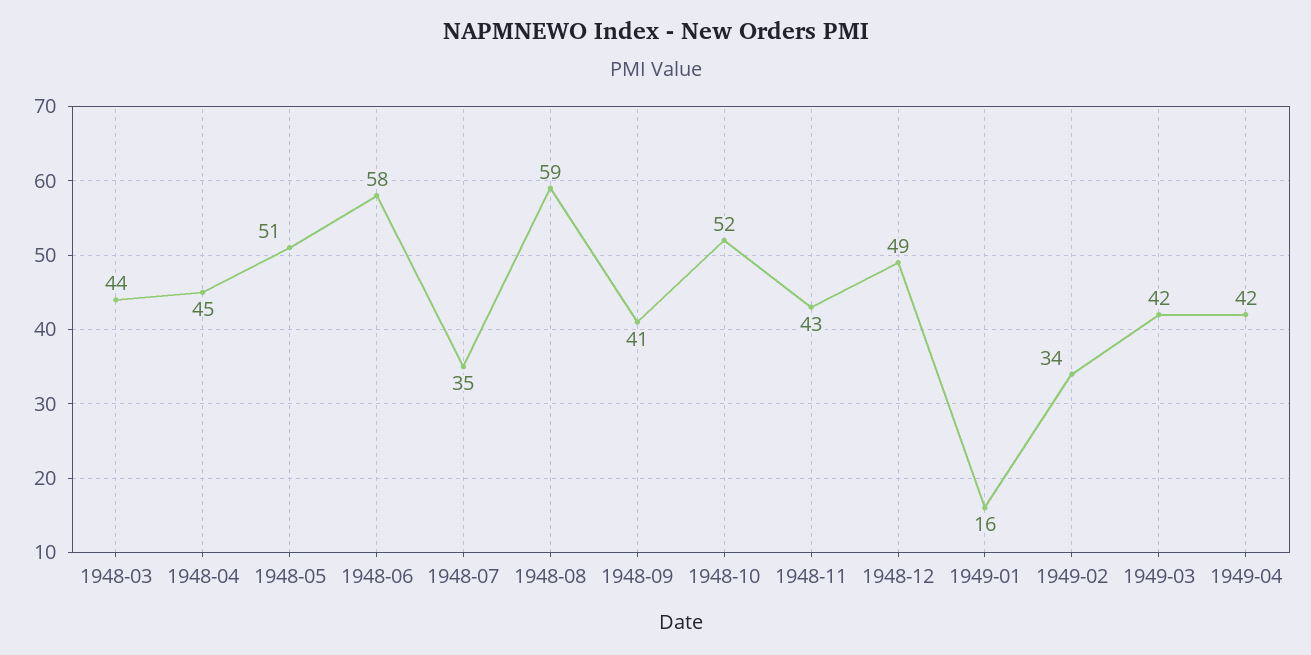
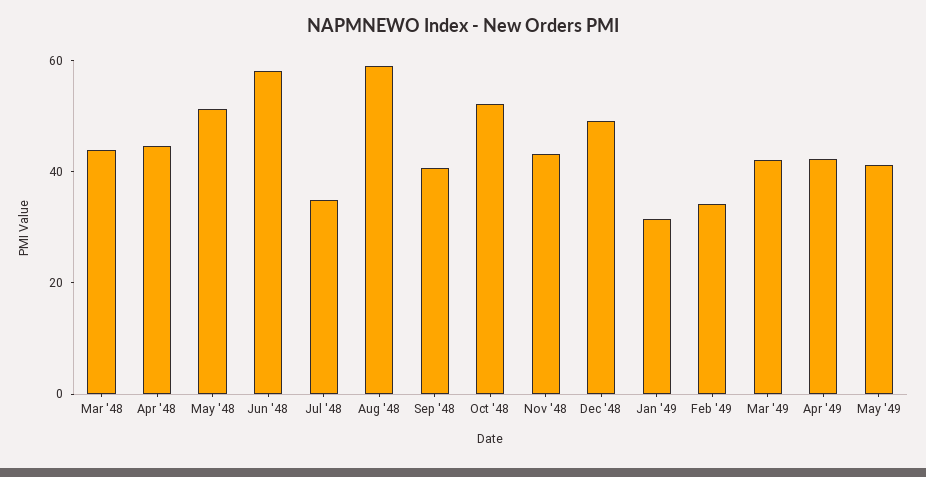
1949-01: 16 -> 30
May '49: none -> 40

